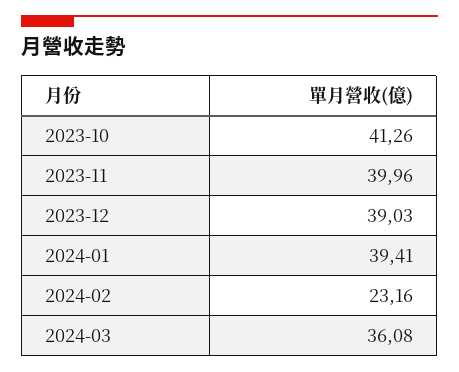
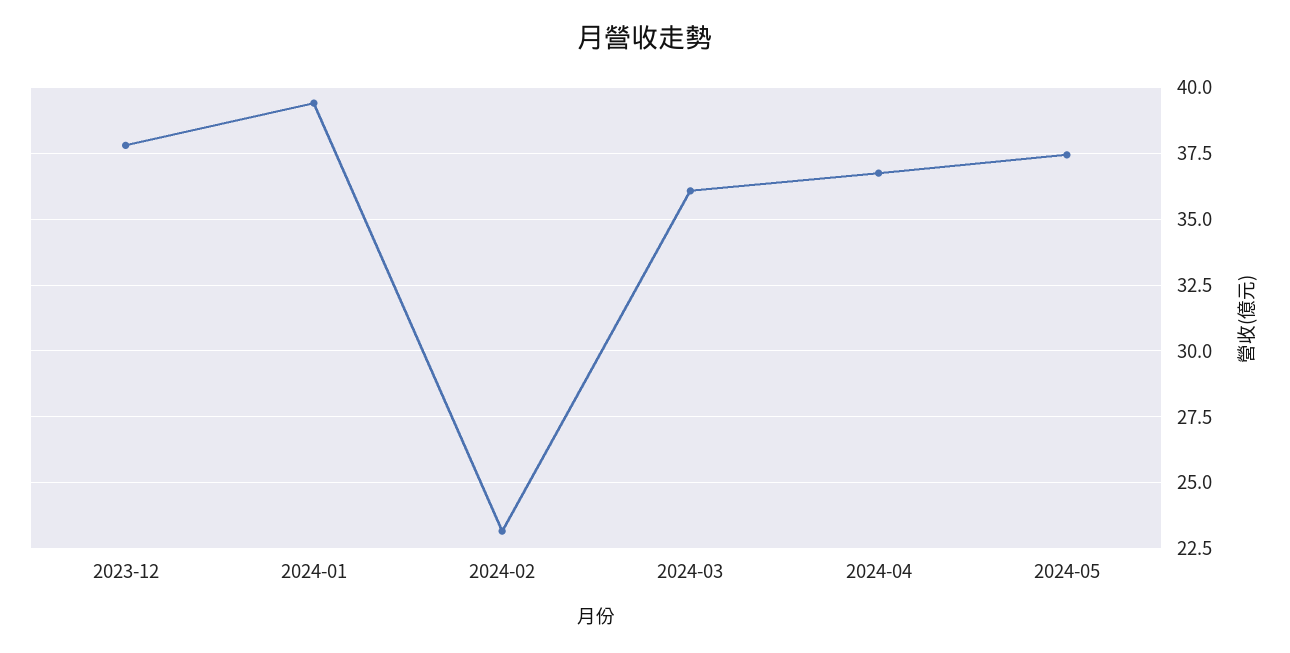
2023-10: 41.26 -> none
2023-11: 39.96 -> none
2023-12: 39.03 -> 37.75
2024-04: none -> 36.75
2024-05: none -> 37.5

